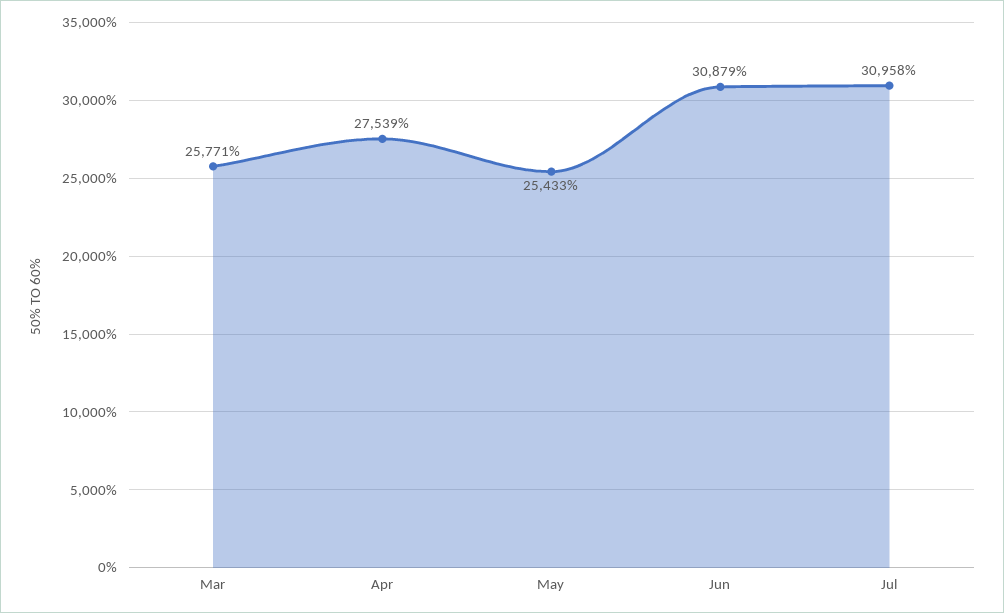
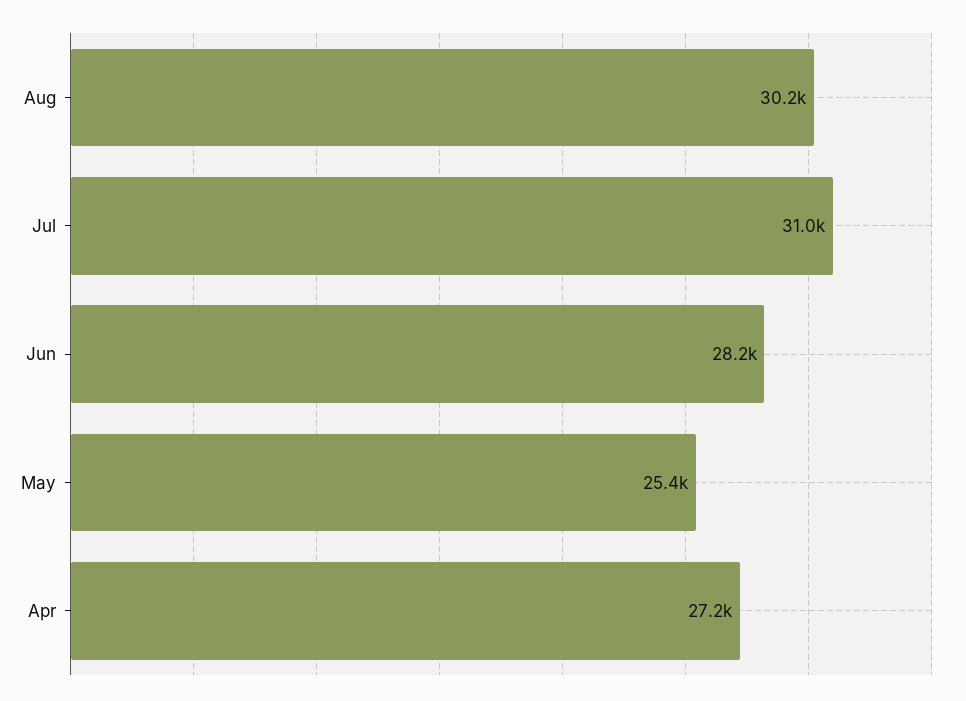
Mar: 25771 -> none
Apr: 27539 -> 27200
Jun: 30879 -> 28200
Aug: none -> 30200

